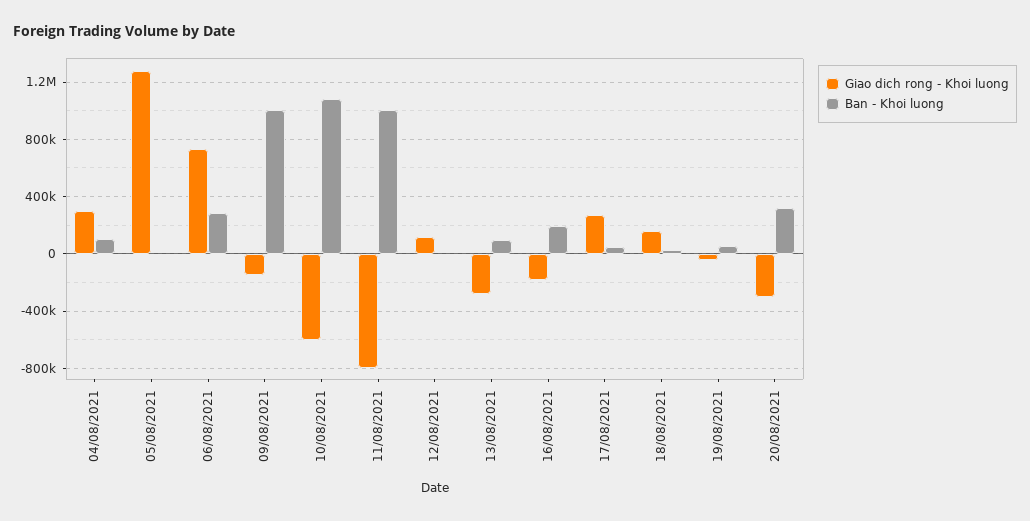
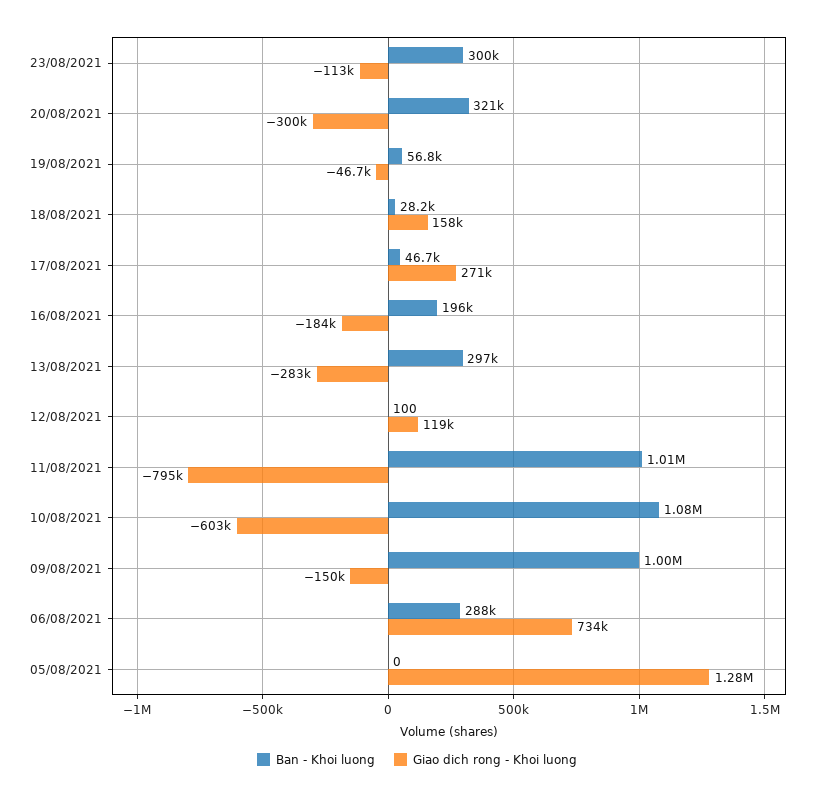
Giao dich rong - Khoi luong, 04/08/2021: 300000 -> none
Ban - Khoi luong, 04/08/2021: 100000 -> none
Ban - Khoi luong, 13/08/2021: 100000 -> 297000
Ban - Khoi luong, 23/08/2021: none -> 300000
Giao dich rong - Khoi luong, 23/08/2021: none -> -113000

